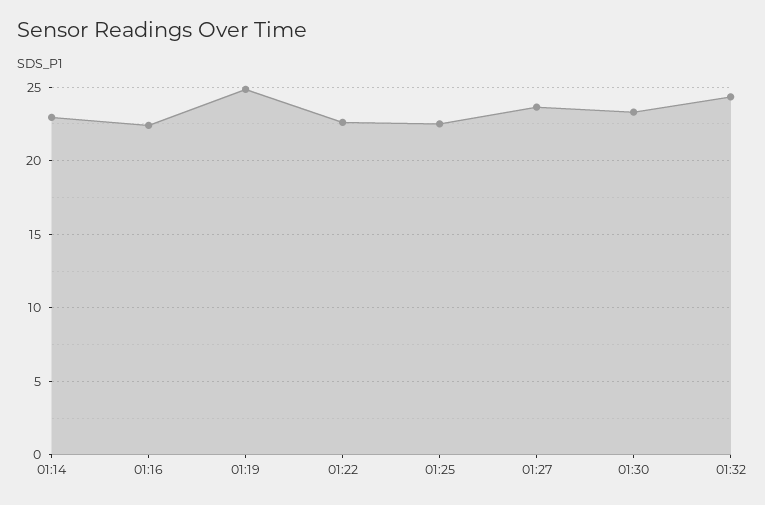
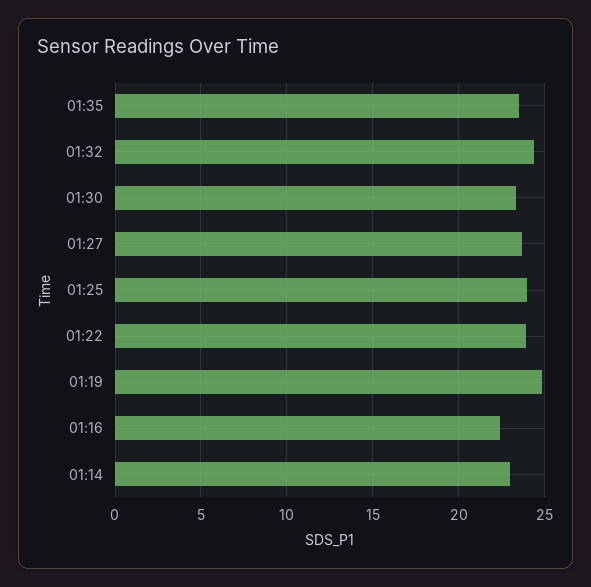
01:22: 22.5 -> 24
01:25: 22.5 -> 24
01:35: none -> 23.5

